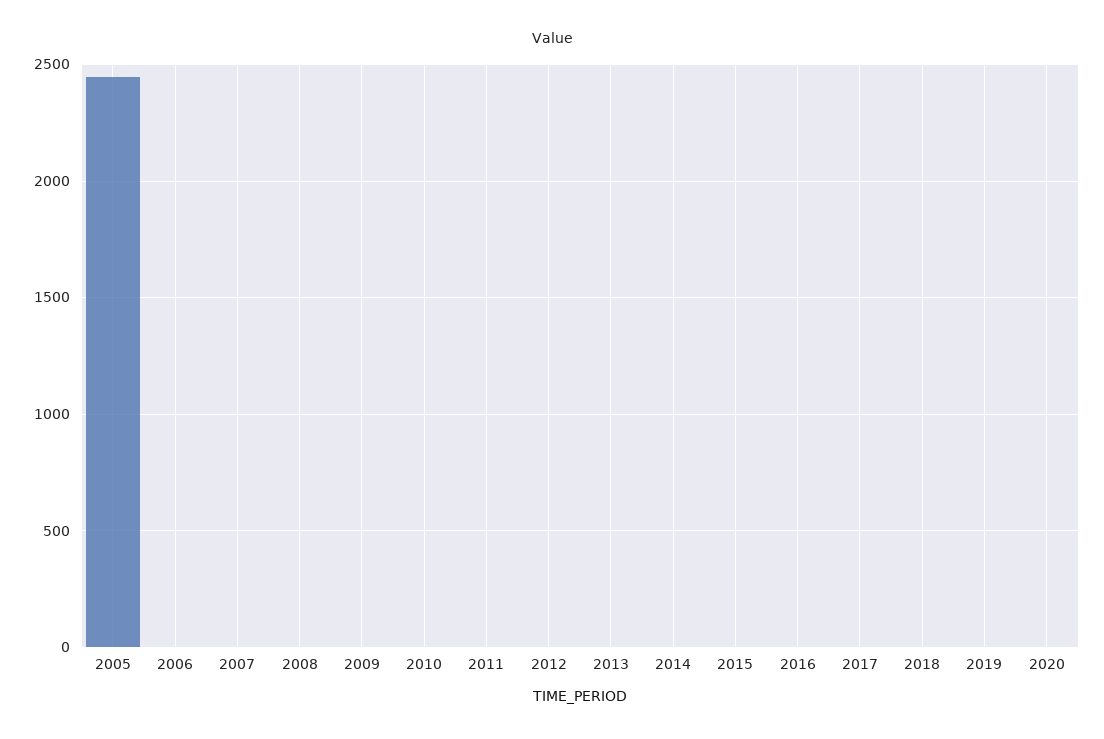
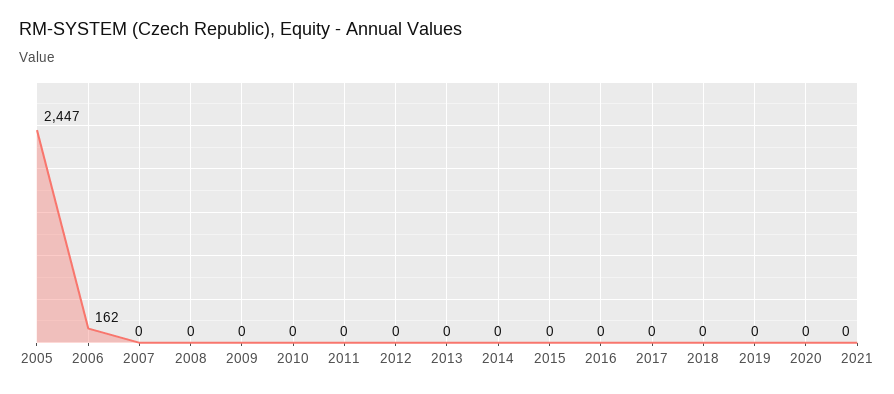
2006: 0 -> 162
2021: none -> 0

